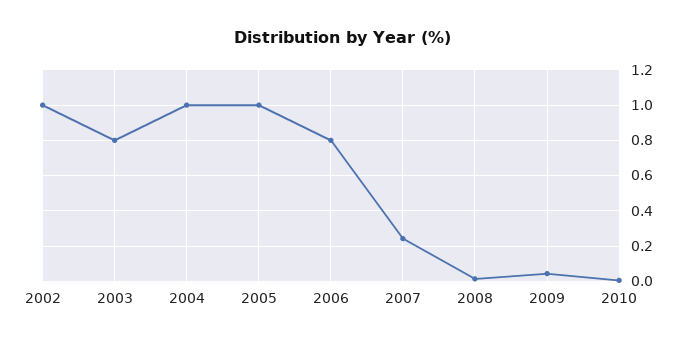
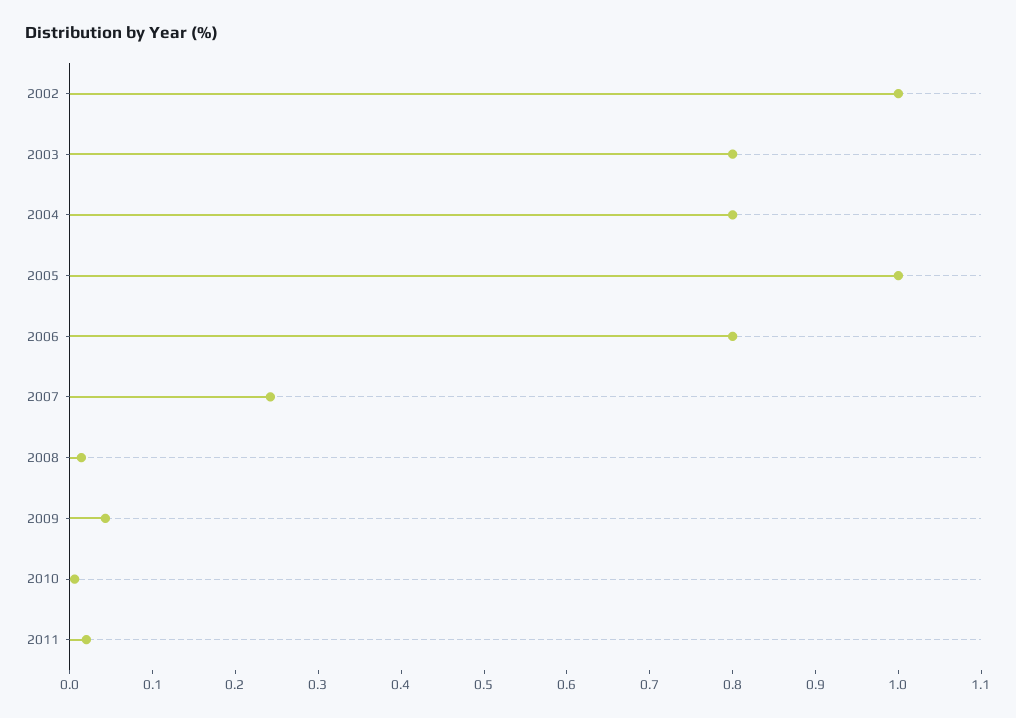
2004: 1 -> 0.8
2011: none -> 0.02

